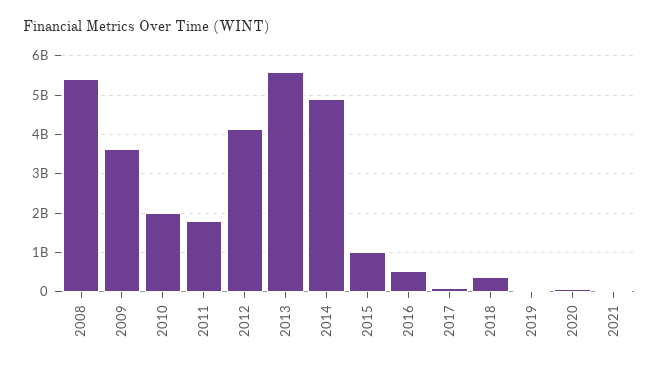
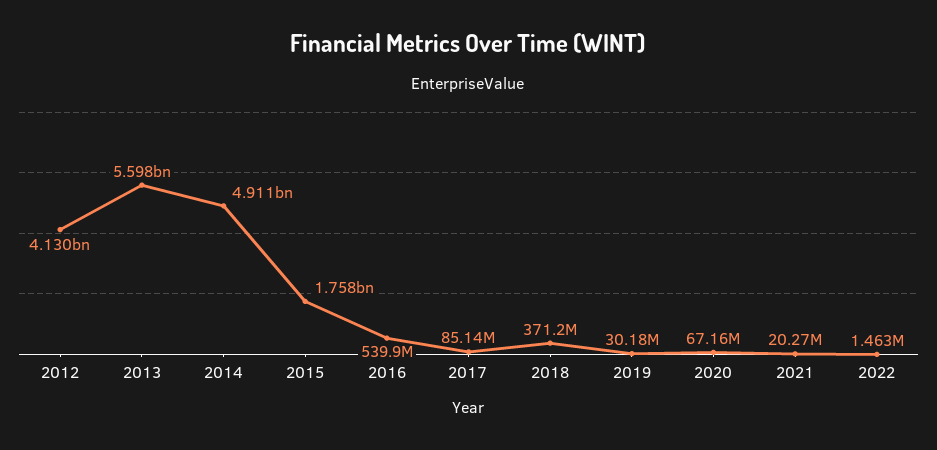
2008: 5400000000 -> none
2009: 3600000000 -> none
2010: 2000000000 -> none
2011: 1800000000 -> none
2015: 1000000000 -> 1758000000
2022: none -> 1463000

